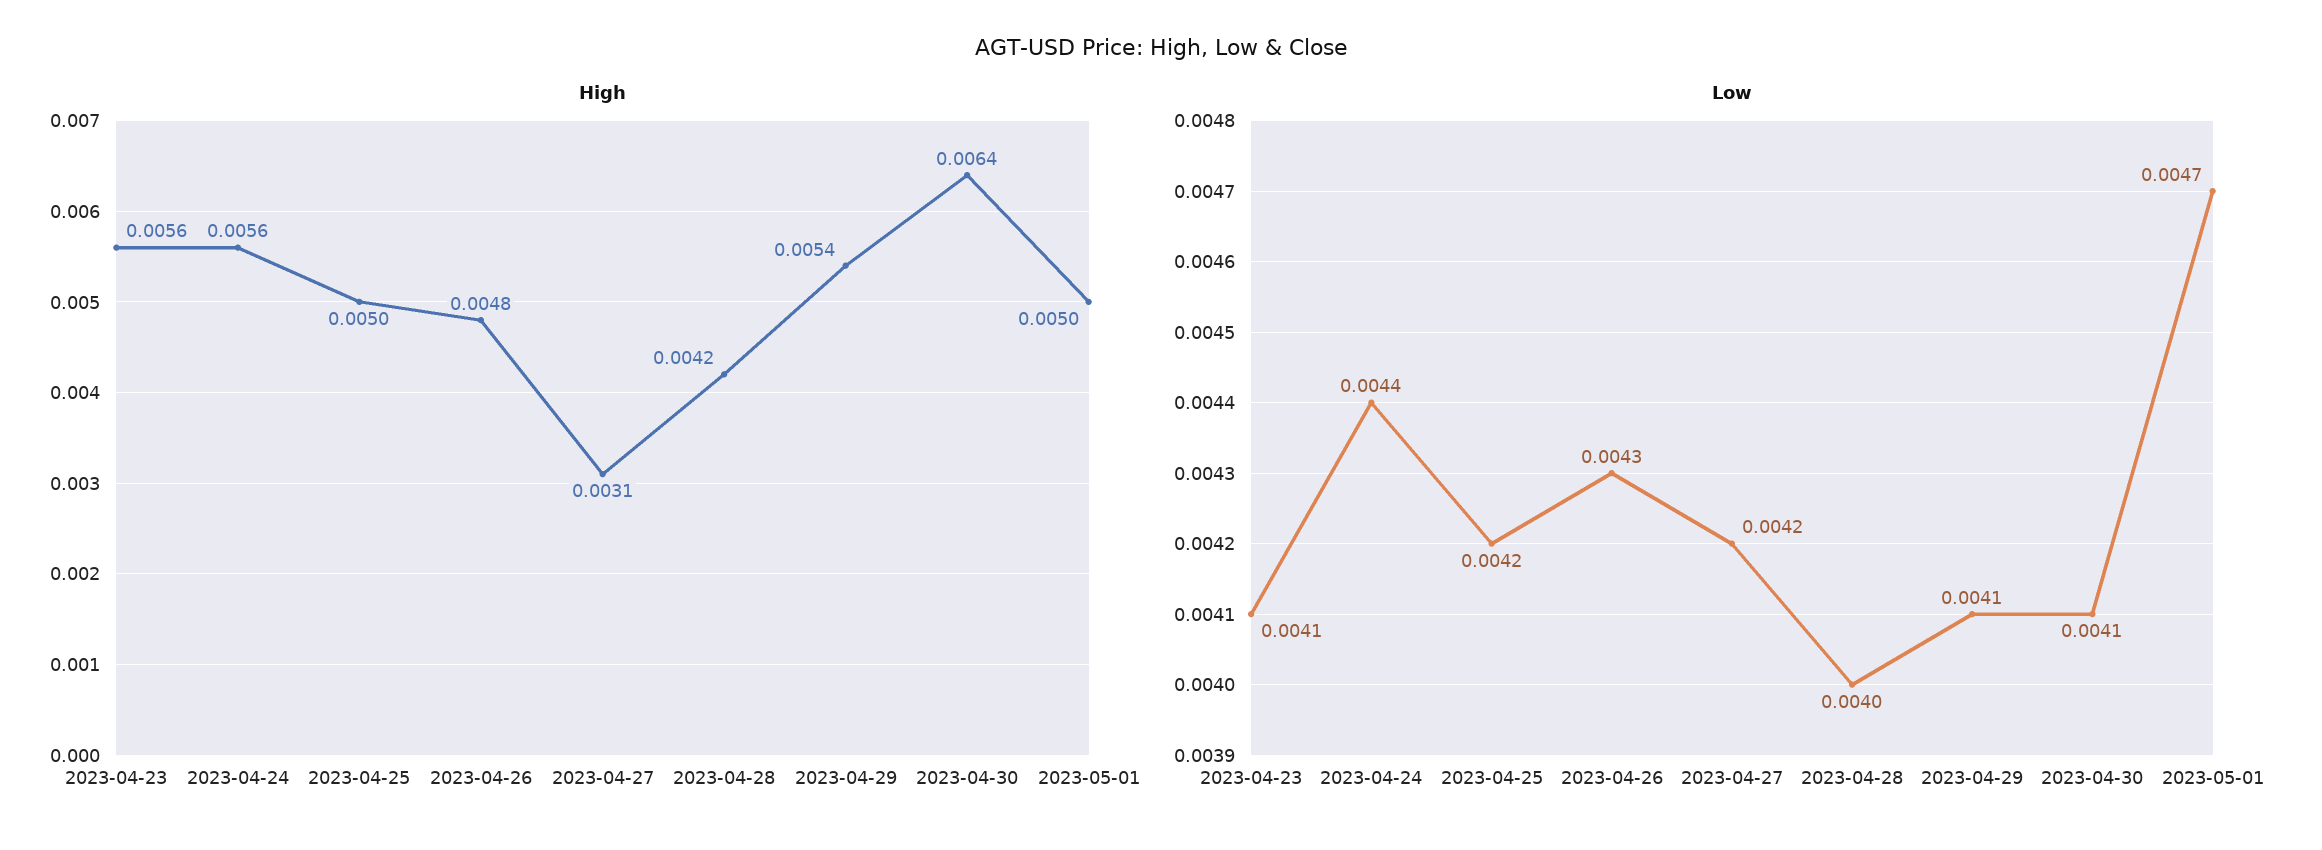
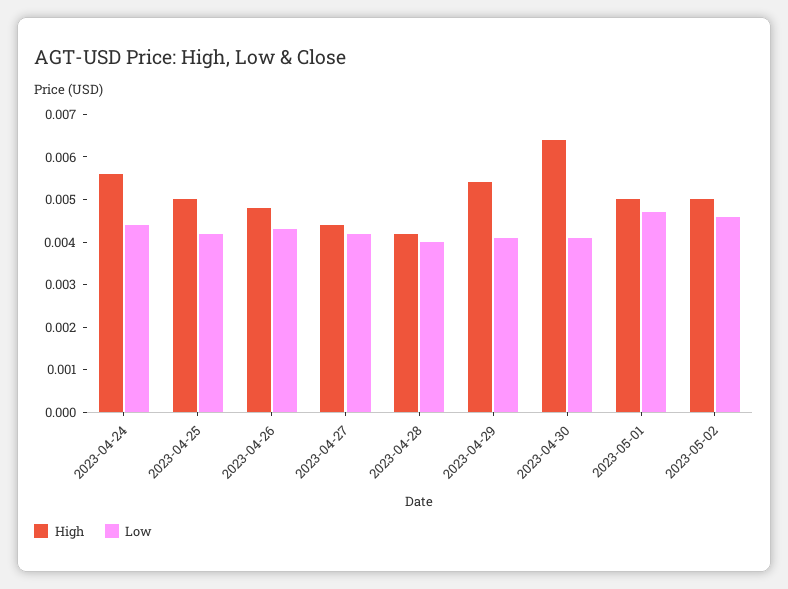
High, 2023-04-23: 0.0056 -> none
High, 2023-04-27: 0.0031 -> 0.0045
Low, 2023-04-23: 0.0041 -> none
High, 2023-05-02: none -> 0.005
Low, 2023-05-02: none -> 0.0045

